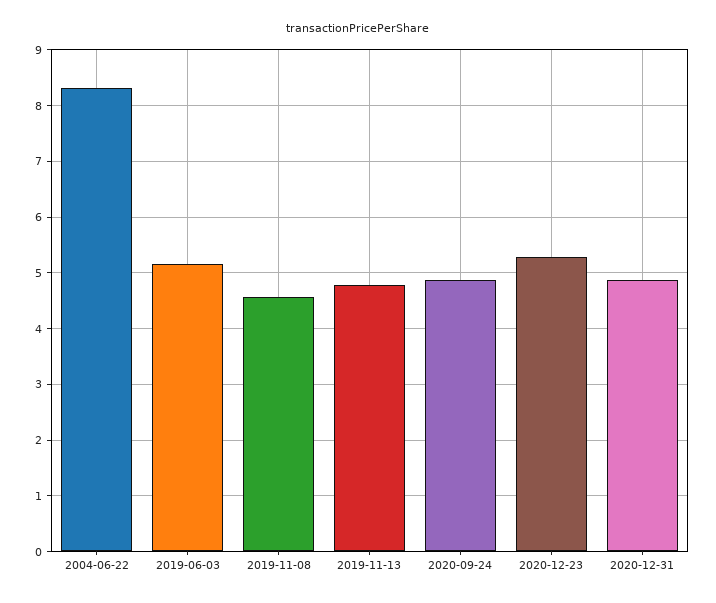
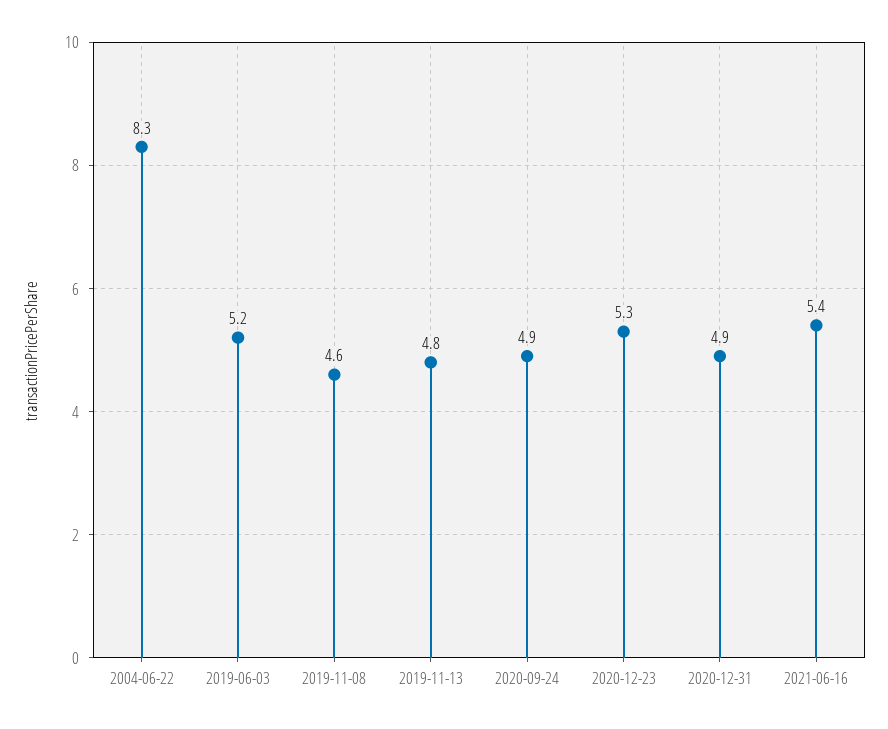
2021-06-16: none -> 5.4

